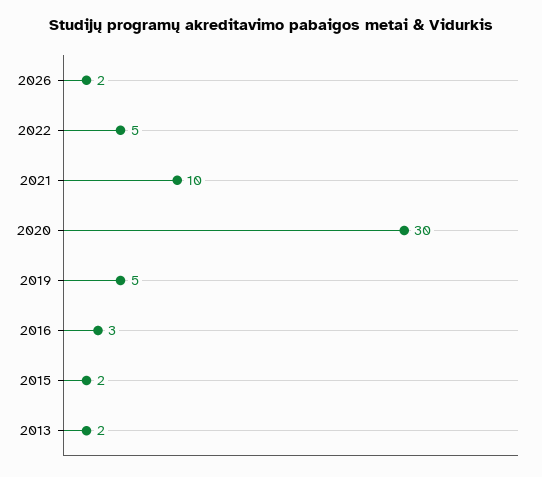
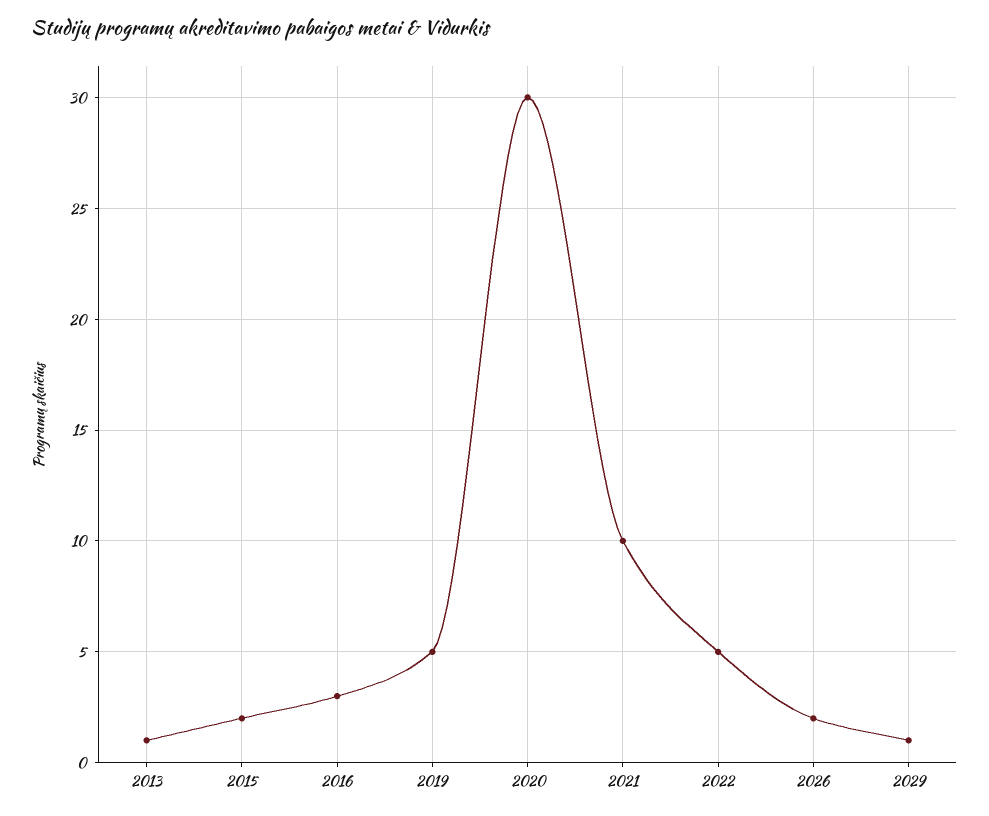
2013: 2 -> 1
2029: none -> 1

